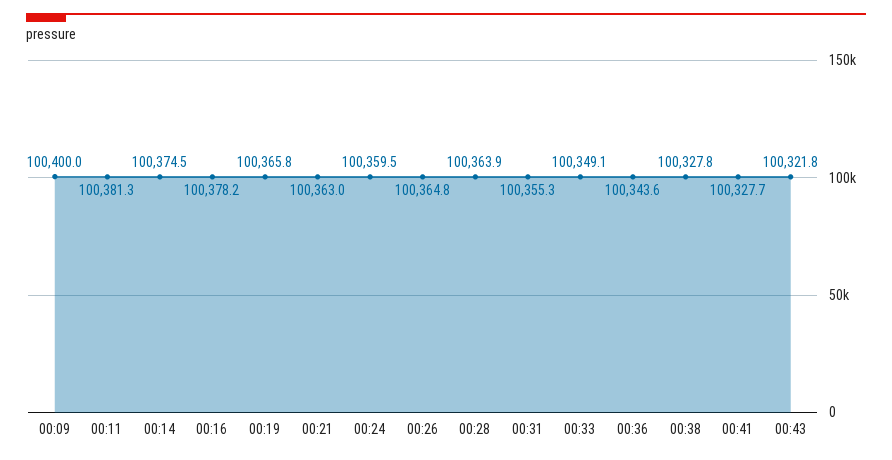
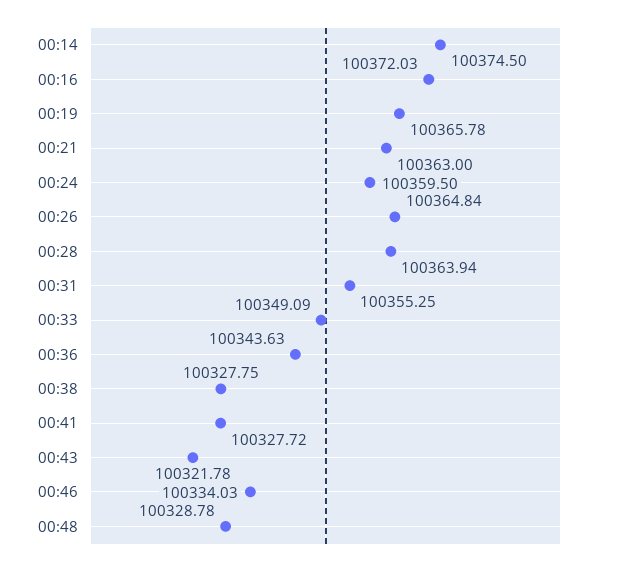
00:09: 100400 -> none
00:11: 100381.3 -> none
00:16: 100378.2 -> 100372.03
00:46: none -> 100334.03
00:48: none -> 100328.78

